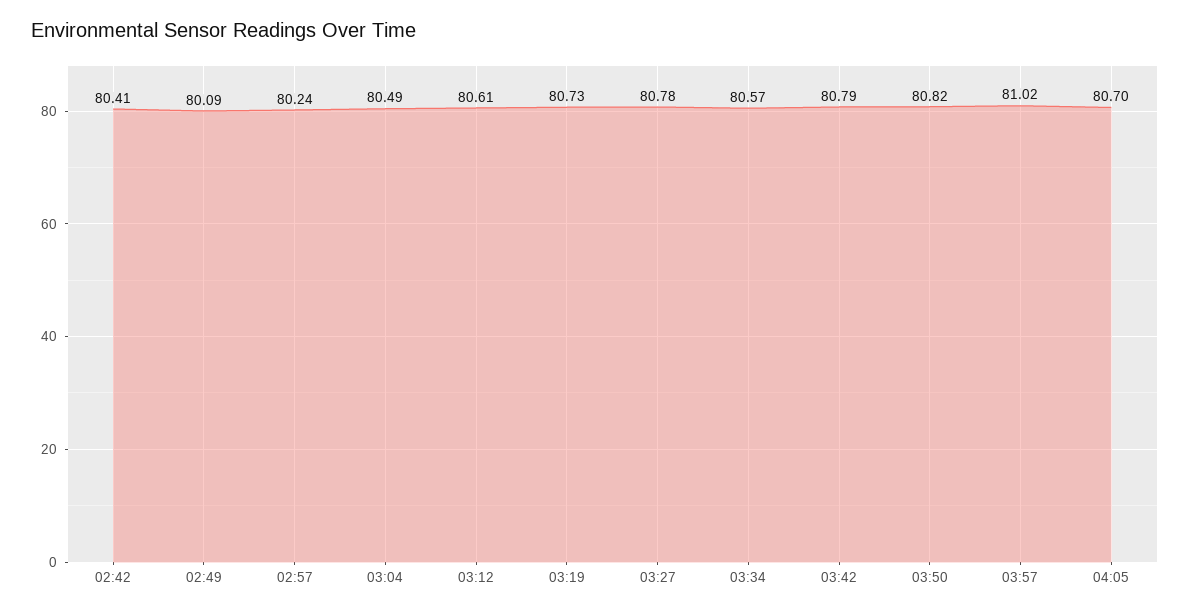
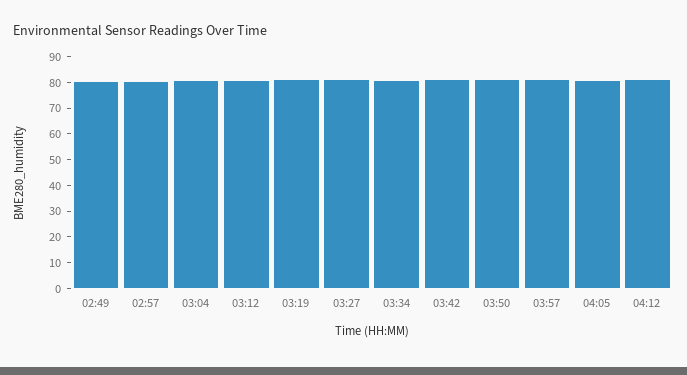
02:42: 80.41 -> none
04:12: none -> 80

